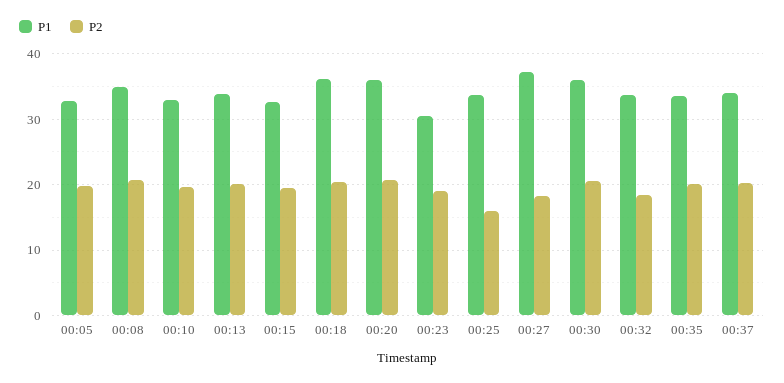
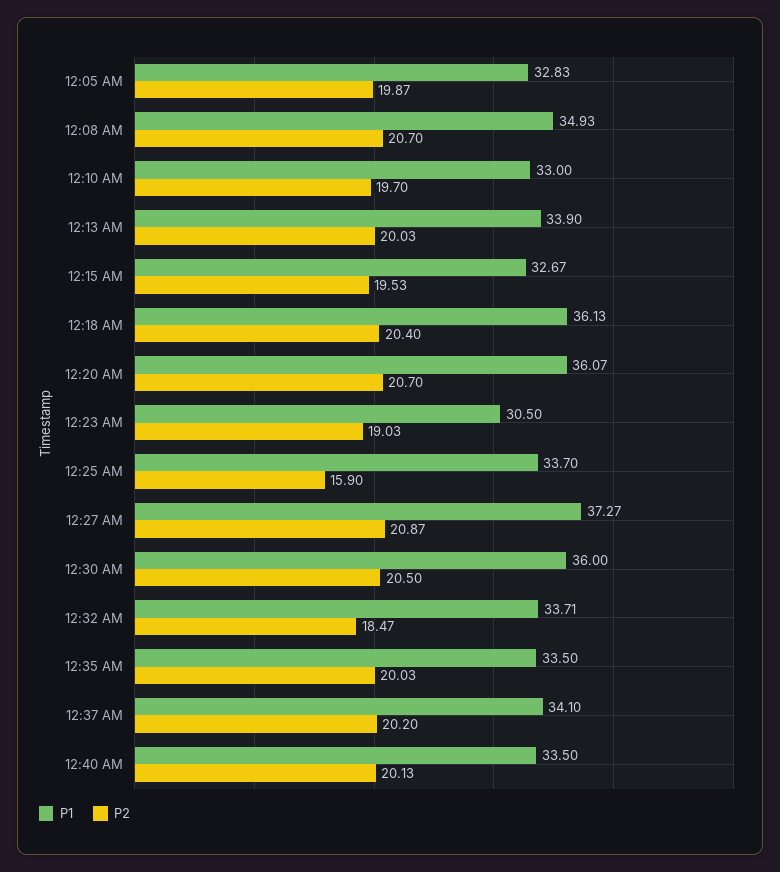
P2, 00:27: 18 -> 20.87
P1, 12:40 AM: none -> 33.5
P2, 12:40 AM: none -> 20.13

